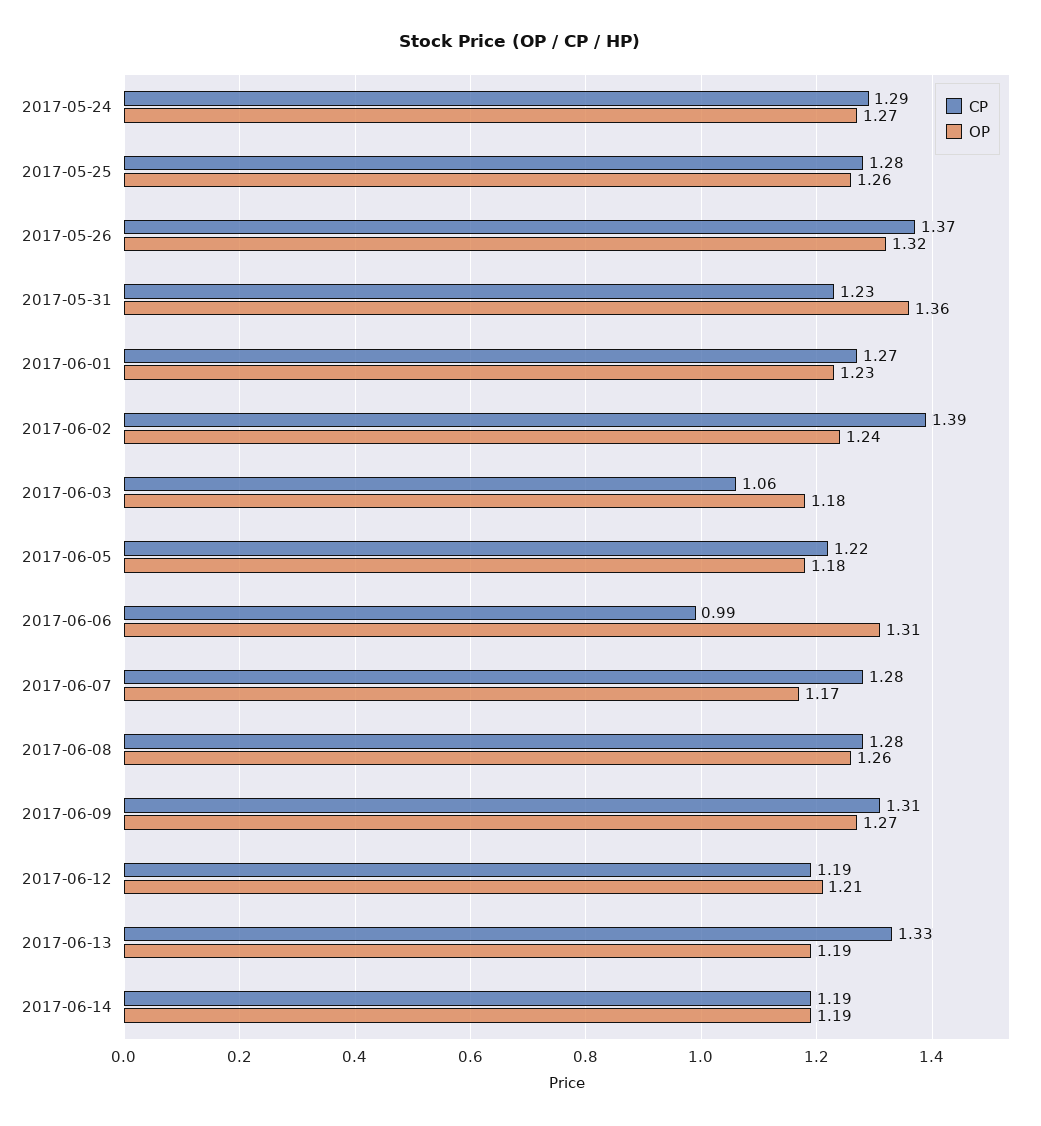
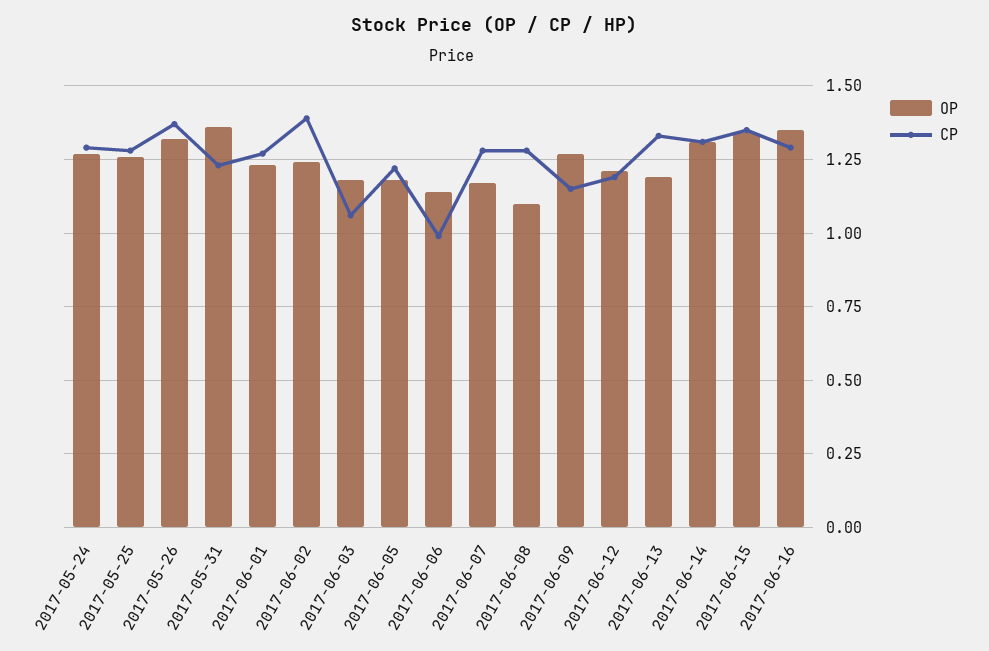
OP, 2017-06-06: 1.31 -> 1.15
OP, 2017-06-08: 1.26 -> 1.1
CP, 2017-06-09: 1.31 -> 1.15
CP, 2017-06-14: 1.19 -> 1.3
OP, 2017-06-14: 1.19 -> 1.3
OP, 2017-06-15: none -> 1.35
CP, 2017-06-15: none -> 1.35
OP, 2017-06-16: none -> 1.35
CP, 2017-06-16: none -> 1.3

